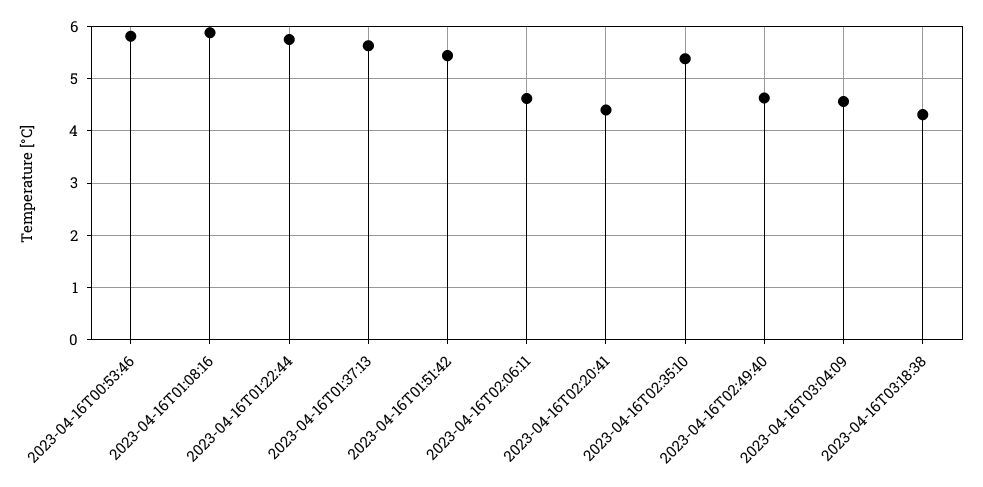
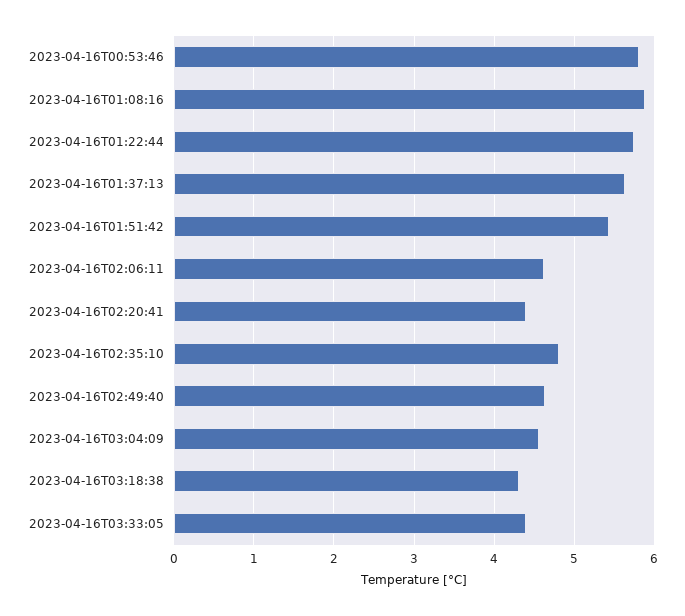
2023-04-16T02:35:10: 5.4 -> 4.8
2023-04-16T03:33:05: none -> 4.4

